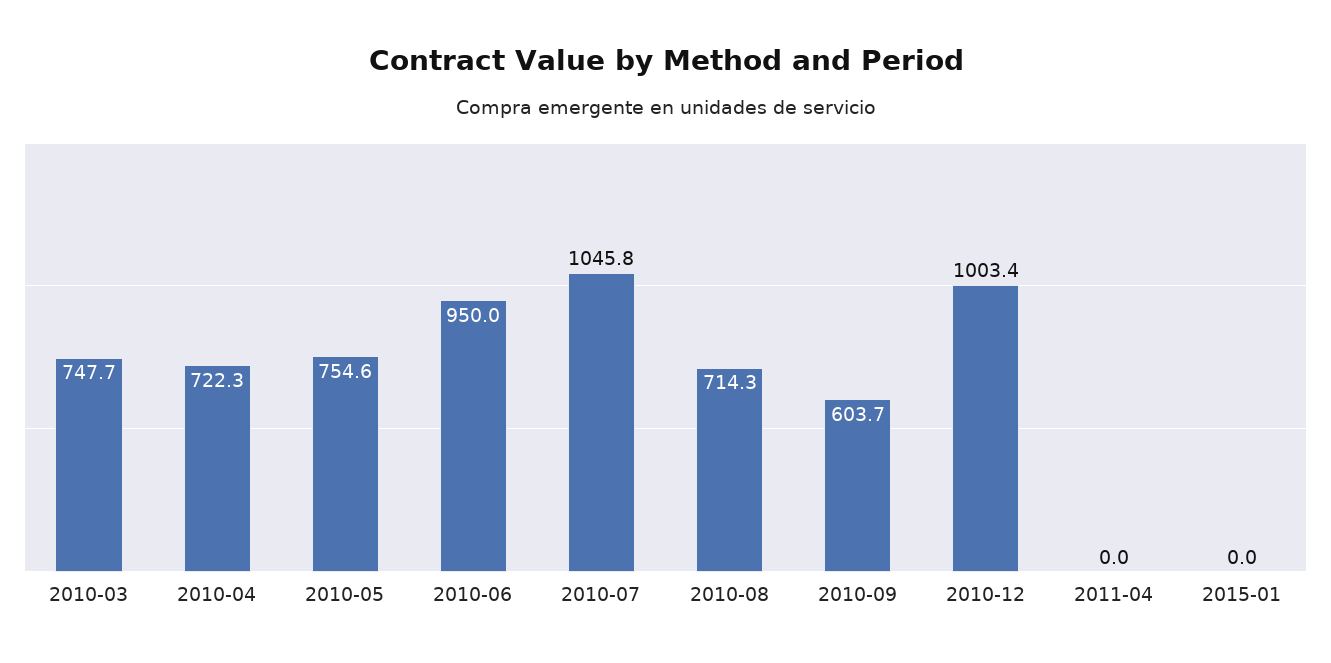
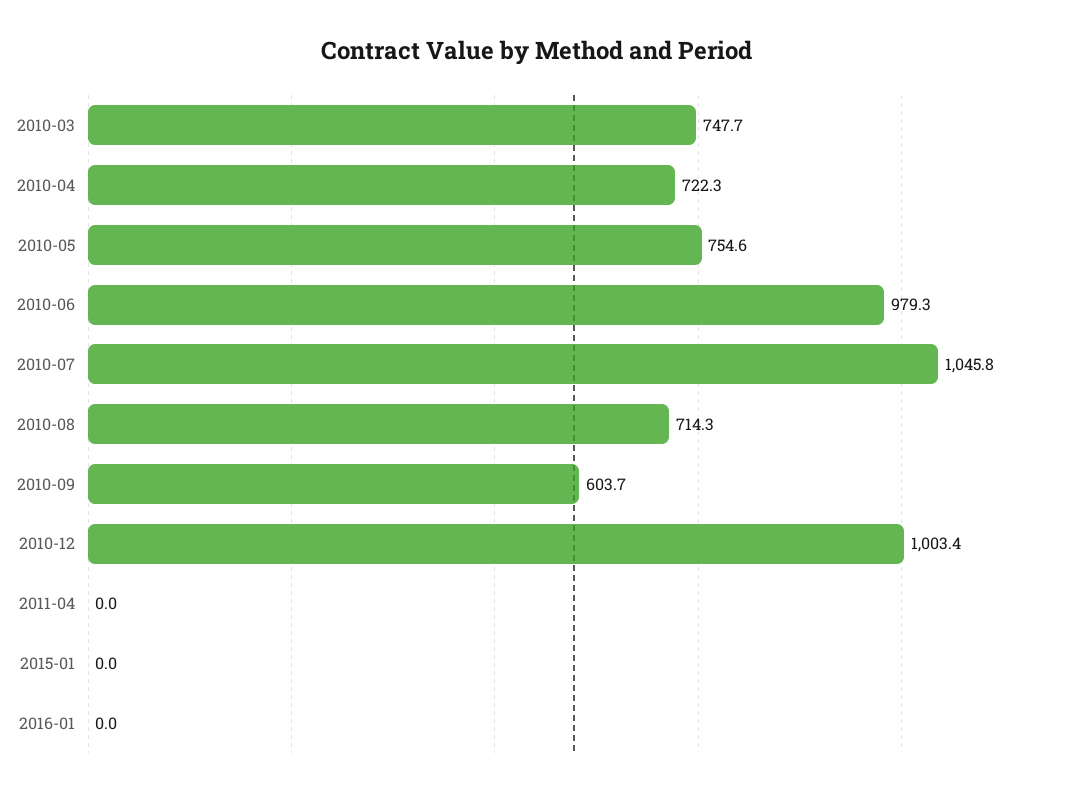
2010-06: 950 -> 979.3
2016-01: none -> 0

